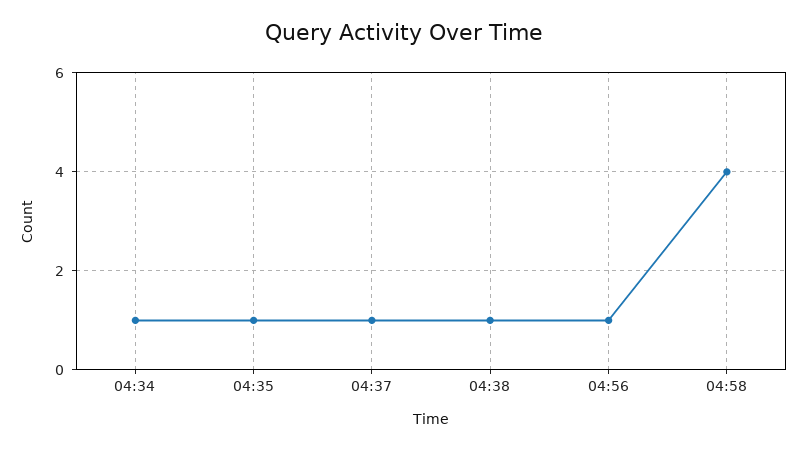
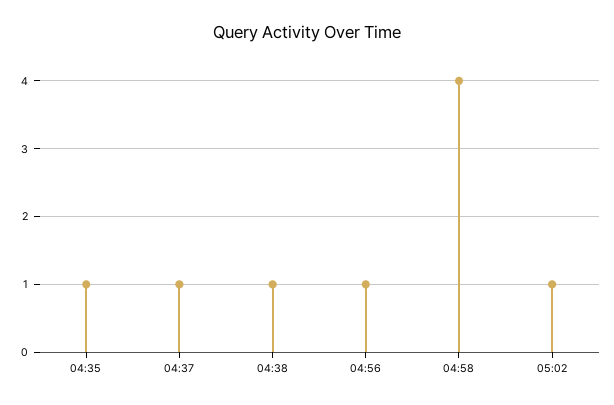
04:34: 1 -> none
05:02: none -> 1

